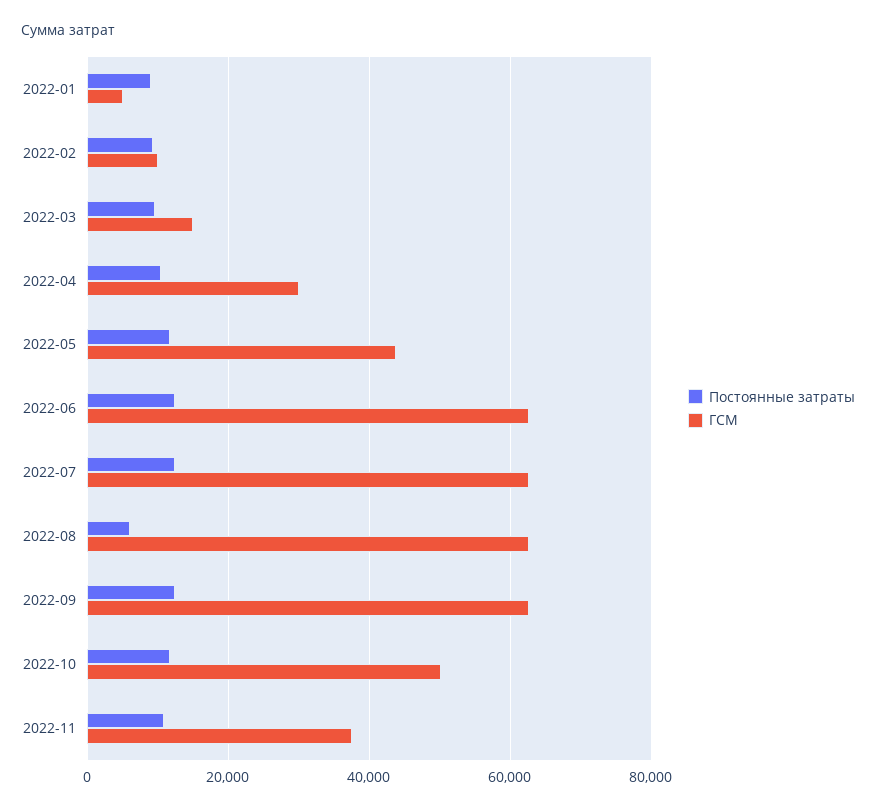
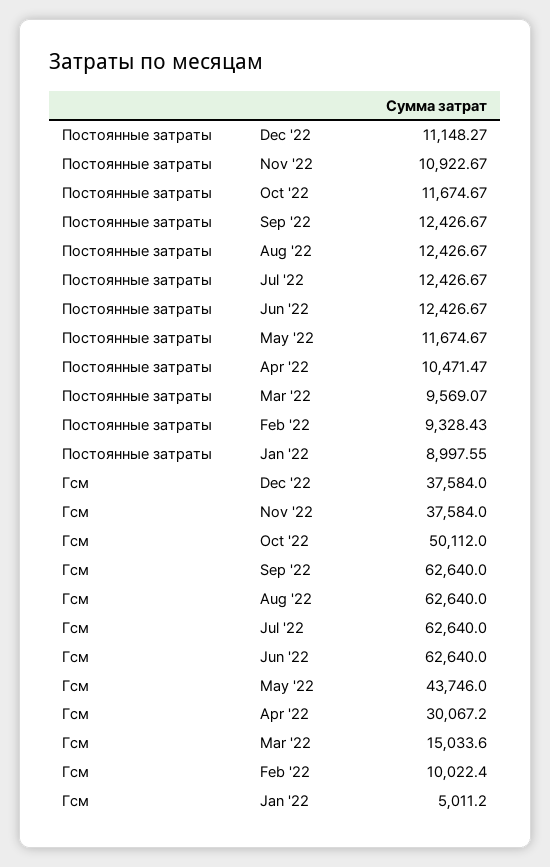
Постоянные затраты, 2022-08: 6000 -> 12426.67
Постоянные затраты, Dec '22: none -> 11148.27
ГСМ, Dec '22: none -> 37584

